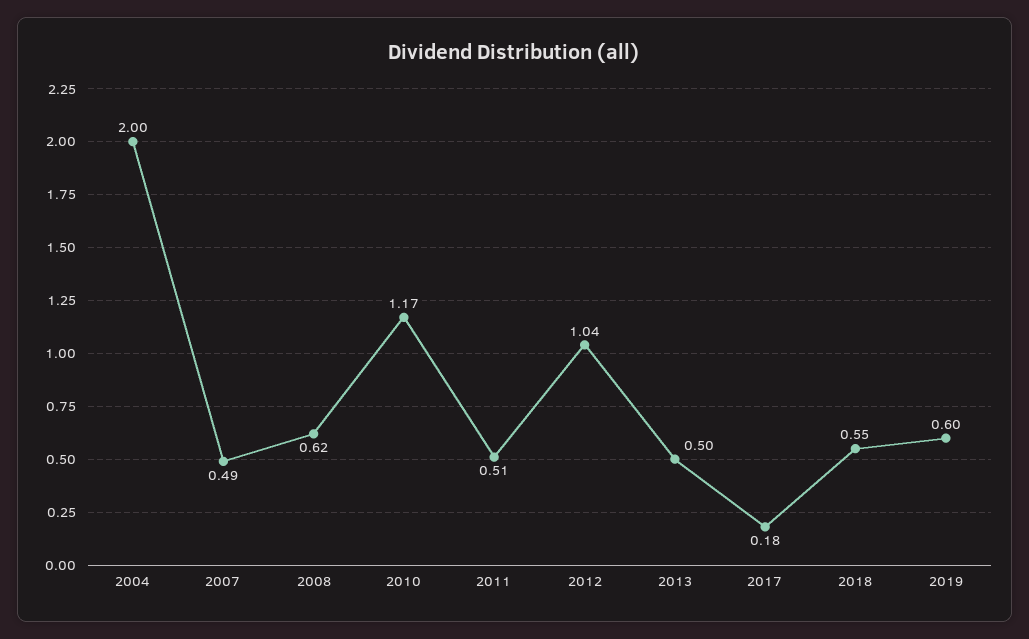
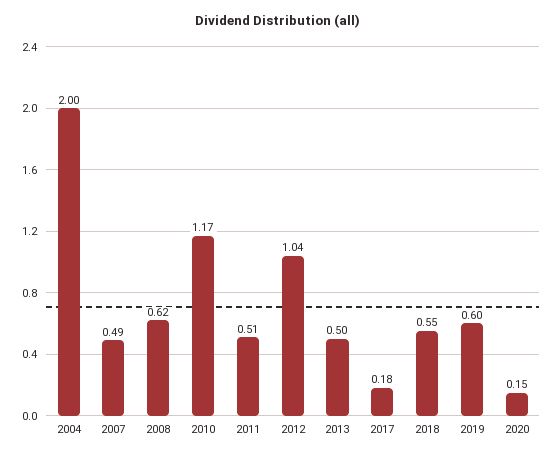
2020: none -> 0.15

